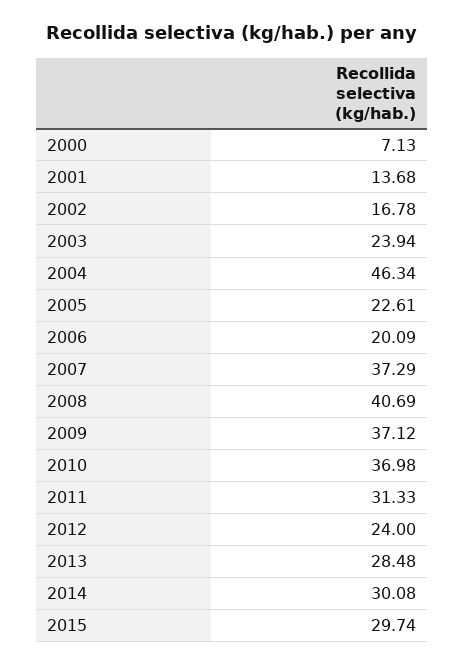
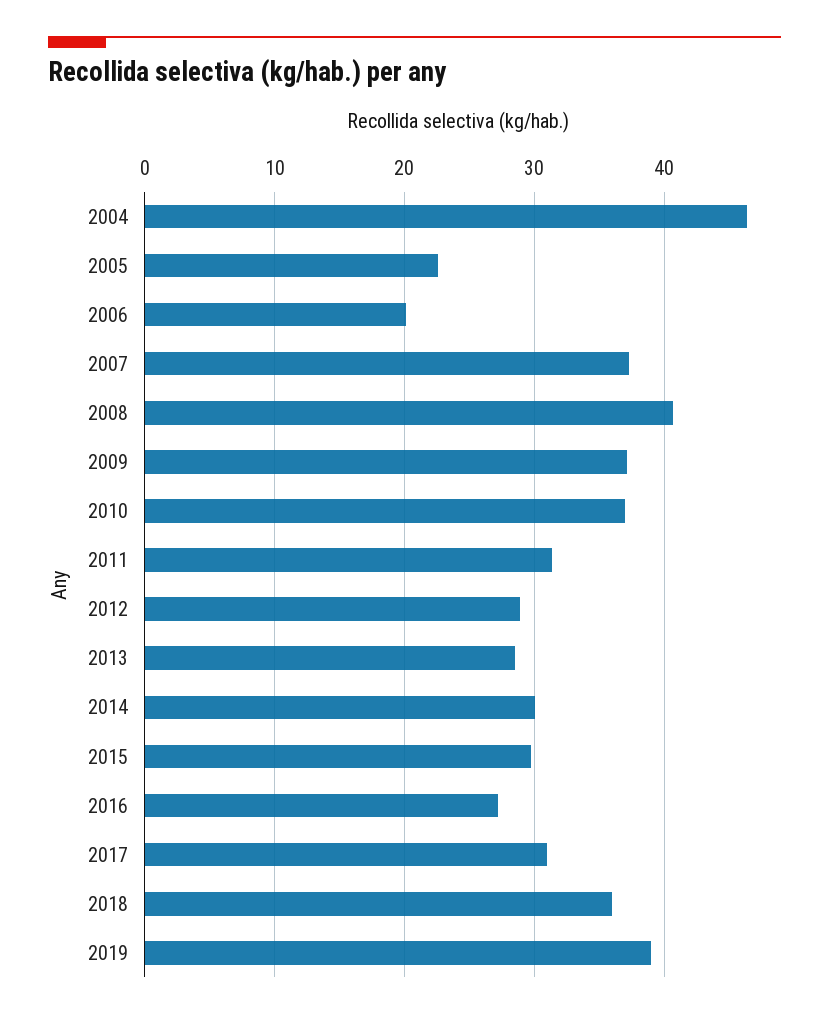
2000: 7.13 -> none
2001: 13.68 -> none
2002: 16.78 -> none
2003: 23.94 -> none
2012: 24 -> 29
2016: none -> 27
2017: none -> 31
2018: none -> 36
2019: none -> 39

